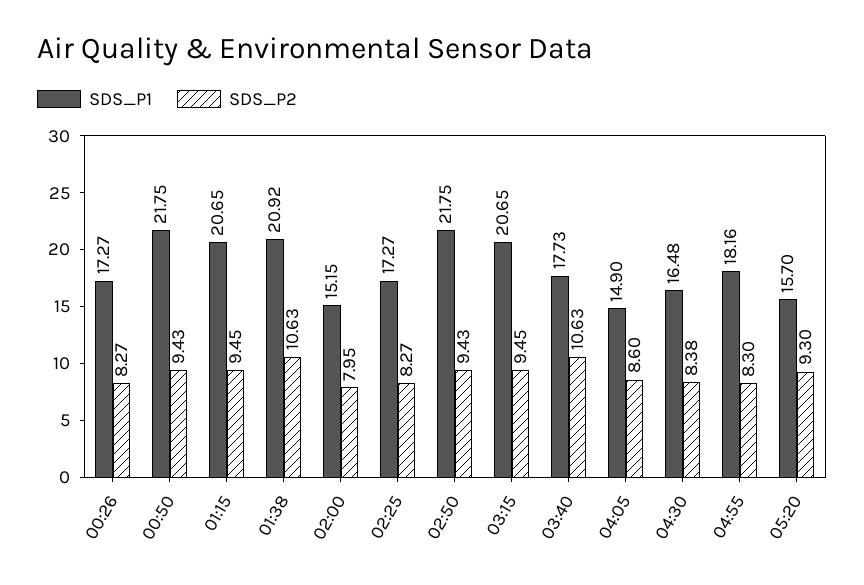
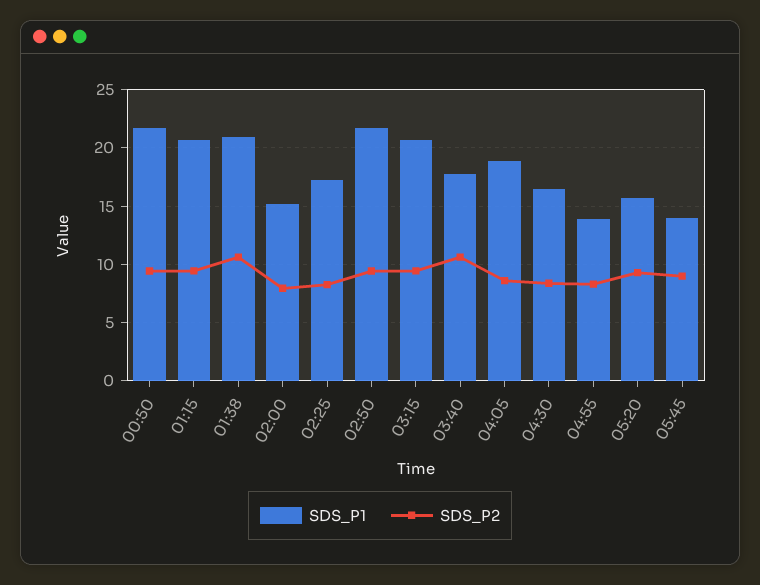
SDS_P1, 00:26: 17.27 -> none
SDS_P2, 00:26: 8.27 -> none
SDS_P1, 04:05: 14.9 -> 19
SDS_P1, 04:55: 18.16 -> 14
SDS_P1, 05:45: none -> 14
SDS_P2, 05:45: none -> 9

